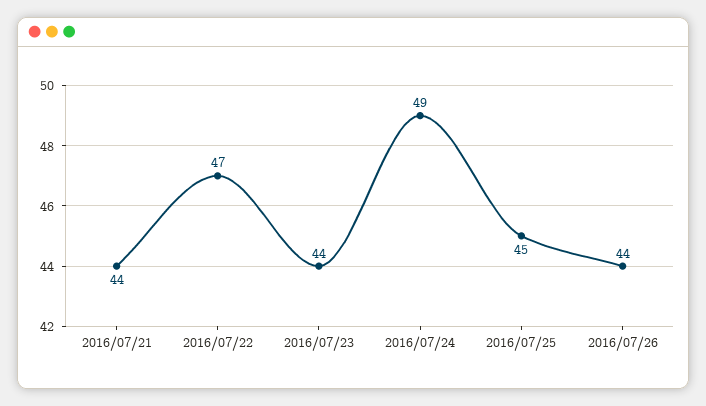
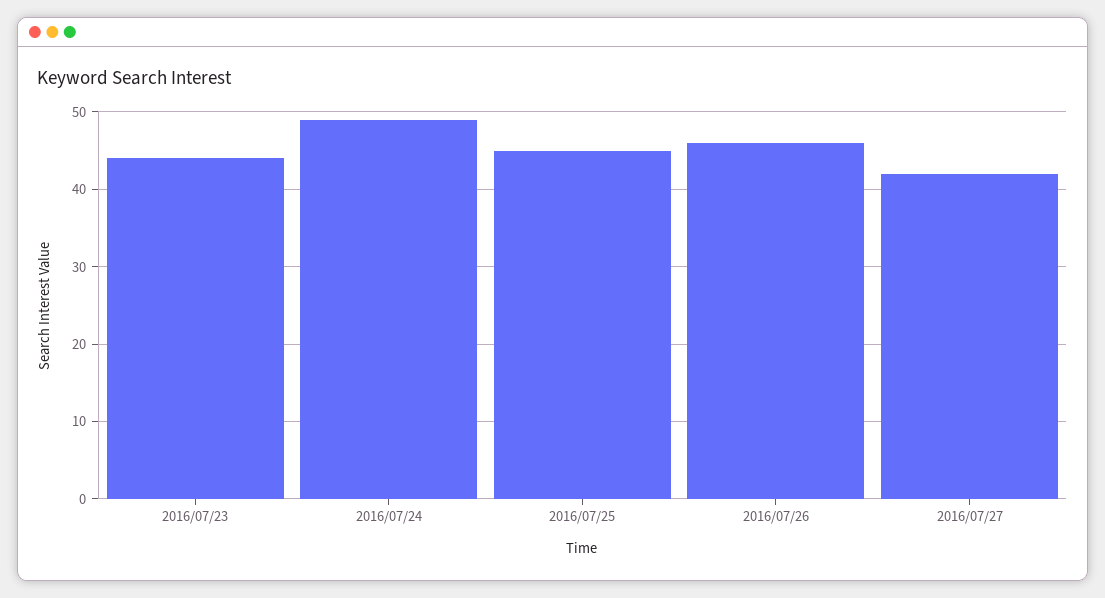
2016/07/21: 44 -> none
2016/07/22: 47 -> none
2016/07/26: 44 -> 46
2016/07/27: none -> 42

